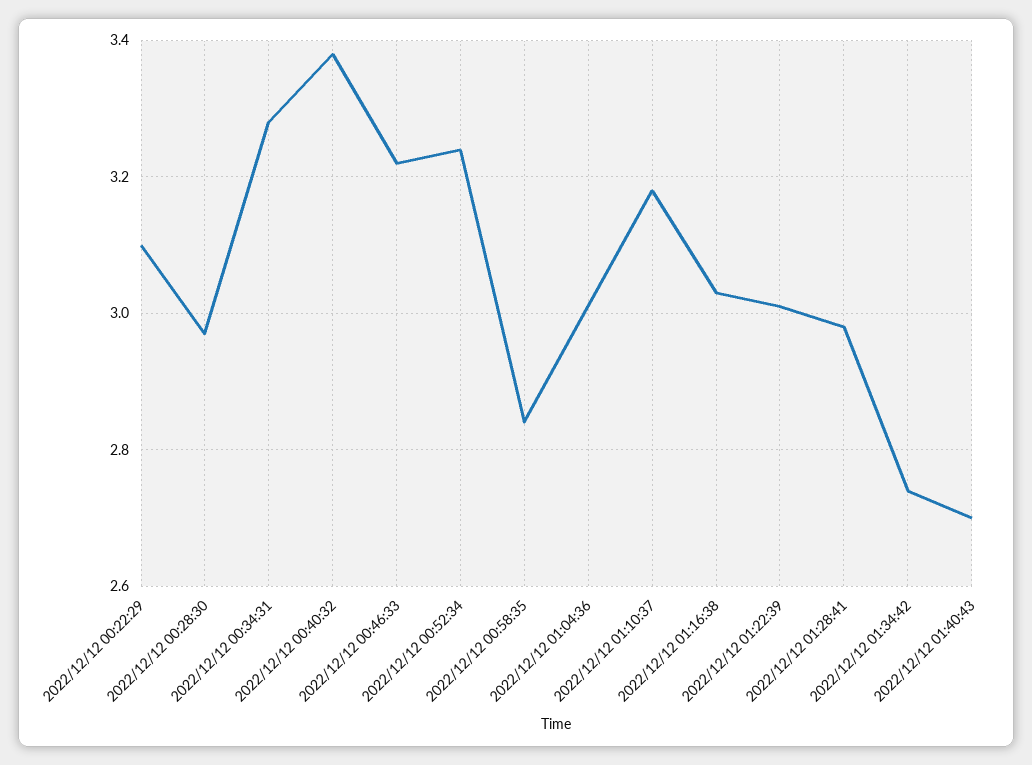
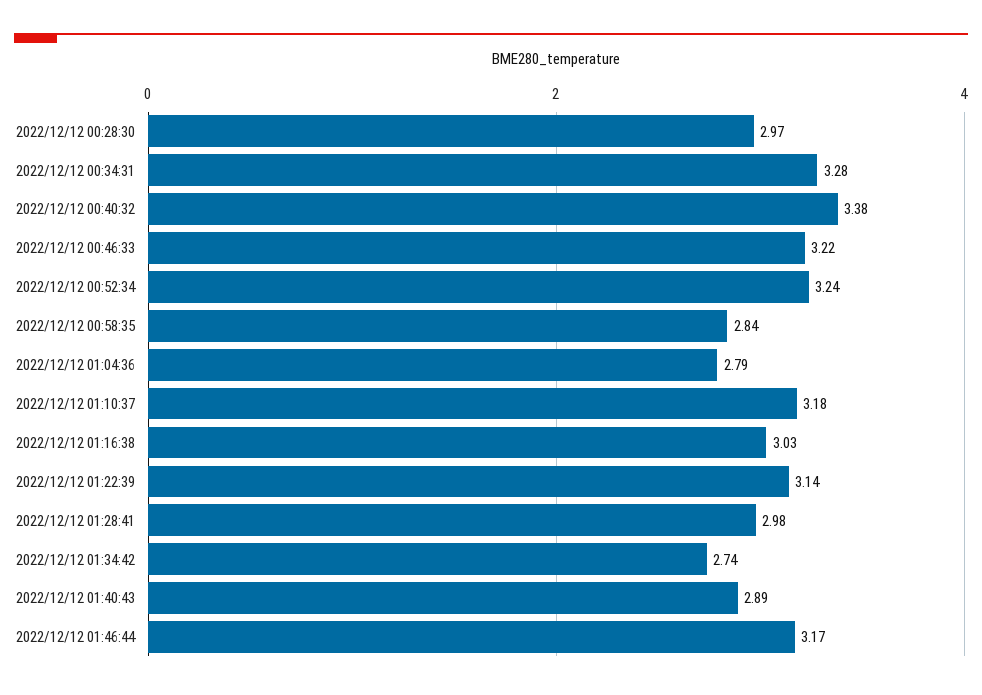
2022/12/12 00:22:29: 3.1 -> none
2022/12/12 01:04:36: 3 -> 2.79
2022/12/12 01:22:39: 3 -> 3.14
2022/12/12 01:40:43: 2.7 -> 2.89
2022/12/12 01:46:44: none -> 3.17

